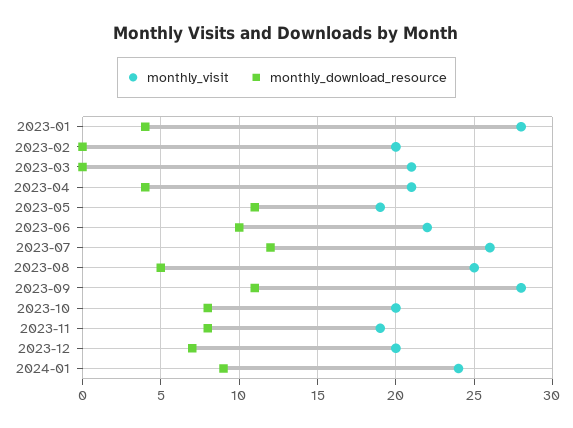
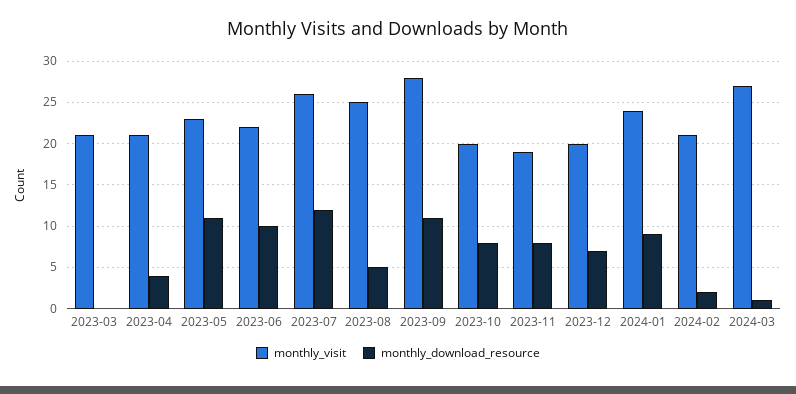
monthly_visit, 2023-01: 28 -> none
monthly_download_resource, 2023-01: 4 -> none
monthly_visit, 2023-02: 20 -> none
monthly_download_resource, 2023-02: 0 -> none
monthly_visit, 2023-05: 19 -> 23
monthly_visit, 2024-02: none -> 21
monthly_download_resource, 2024-02: none -> 2
monthly_visit, 2024-03: none -> 27
monthly_download_resource, 2024-03: none -> 1

